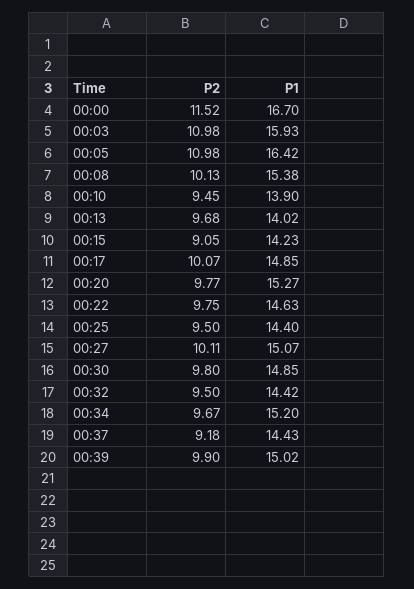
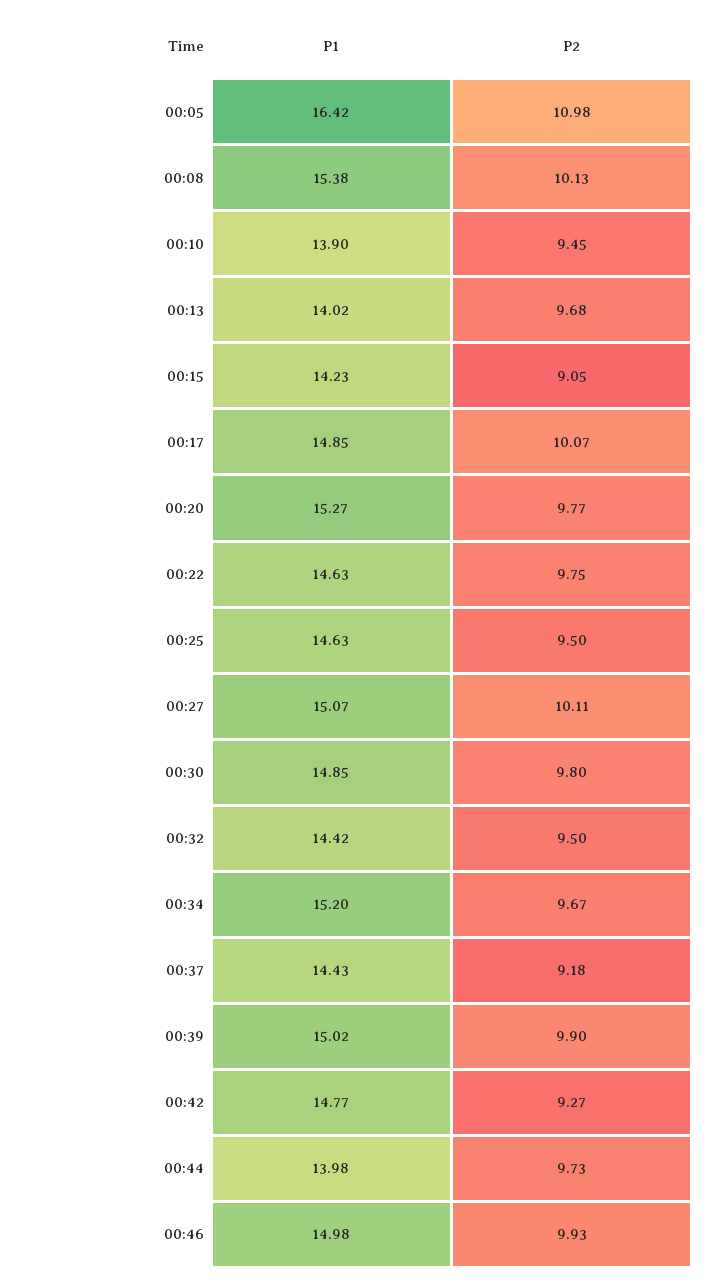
P2, 00:00: 11.52 -> none
P1, 00:00: 16.7 -> none
P2, 00:03: 10.98 -> none
P1, 00:03: 15.93 -> none
P1, 00:25: 14.4 -> 14.63
P1, 00:42: none -> 14.77
P2, 00:42: none -> 9.27
P1, 00:44: none -> 13.98
P2, 00:44: none -> 9.73
P1, 00:46: none -> 14.98
P2, 00:46: none -> 9.93

